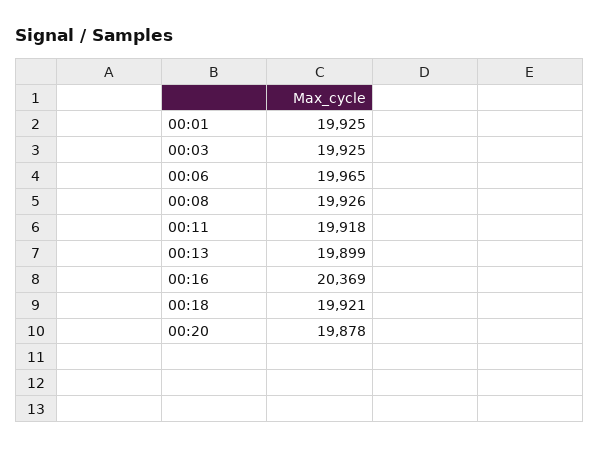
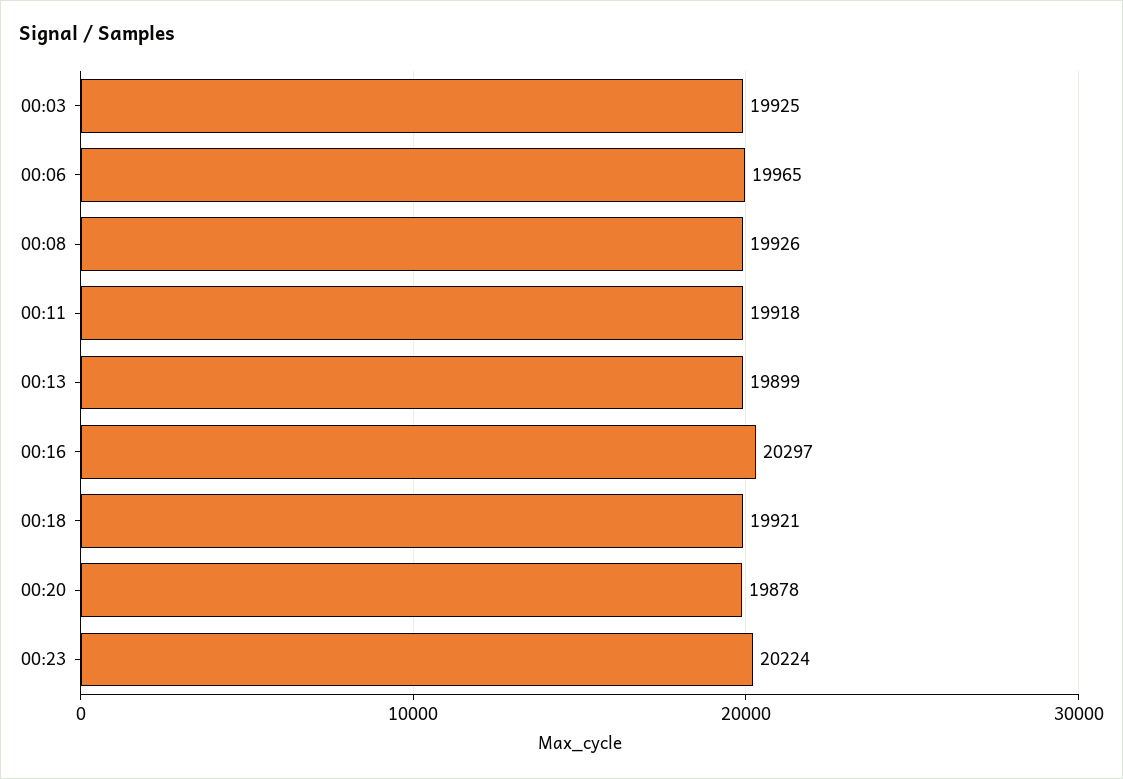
00:01: 19925 -> none
00:16: 20369 -> 20297
00:23: none -> 20224

